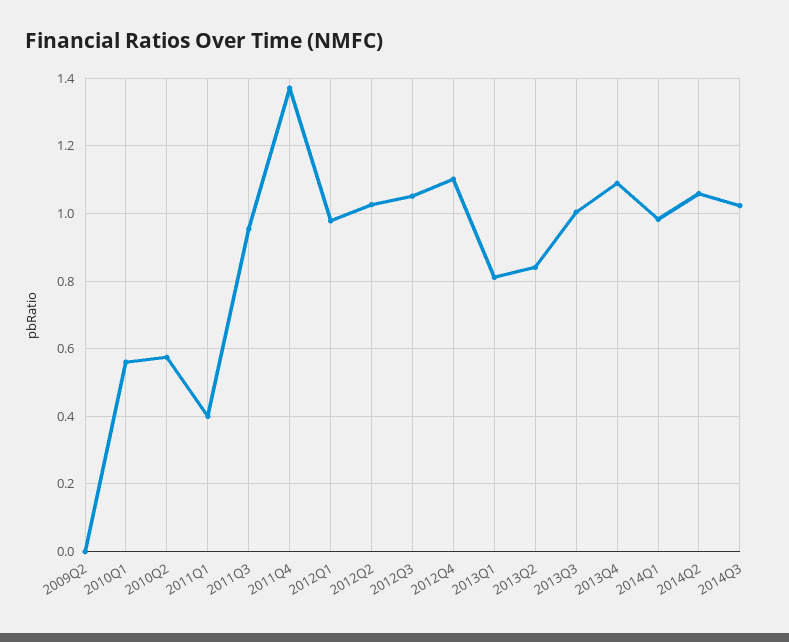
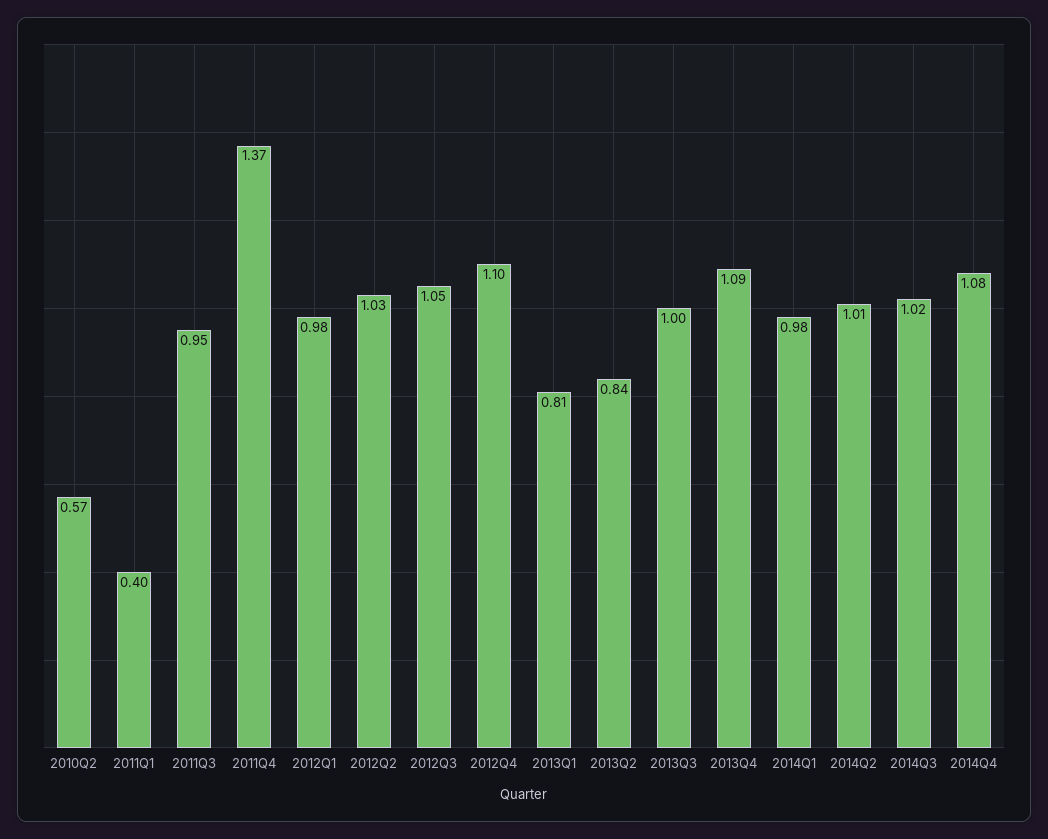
2009Q2: 0 -> none
2010Q1: 0.56 -> none
2014Q2: 1.06 -> 1.01
2014Q4: none -> 1.08

